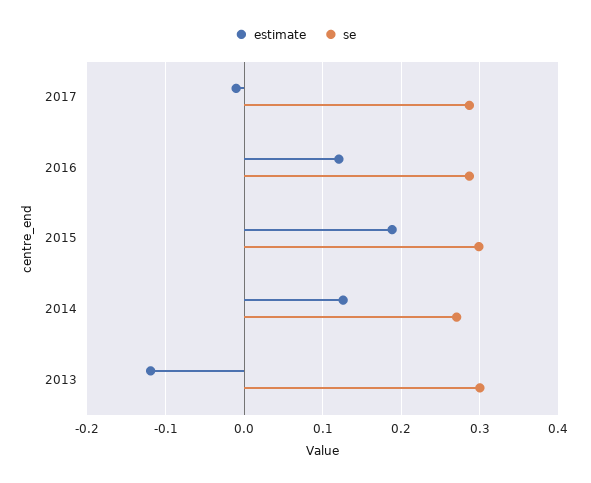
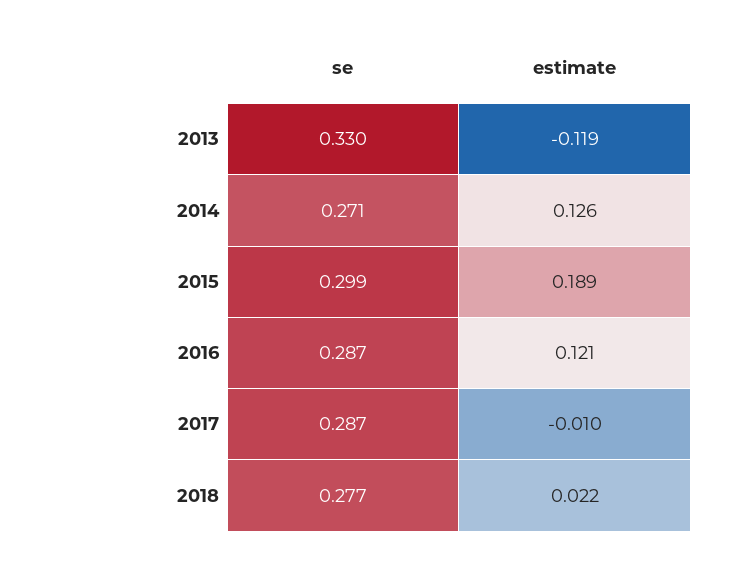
se, 2013: 0.3 -> 0.33
se, 2018: none -> 0.277
estimate, 2018: none -> 0.022

